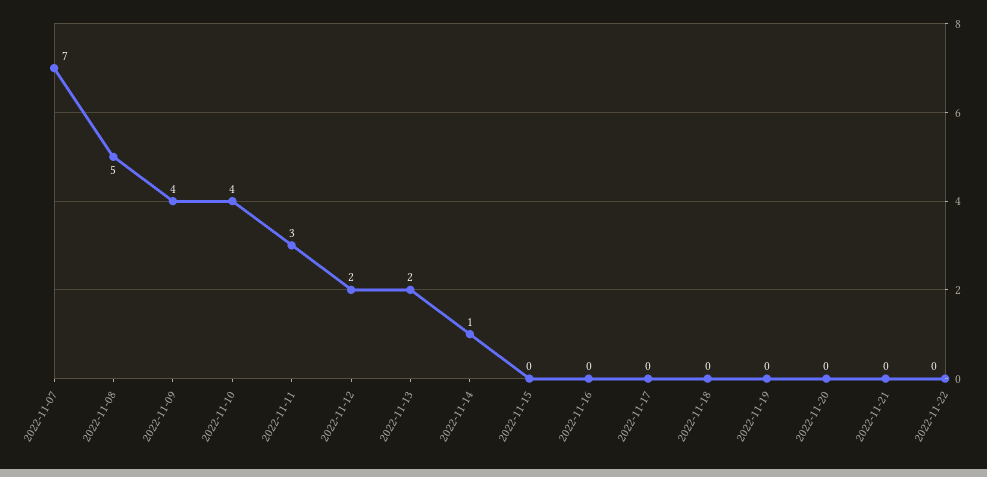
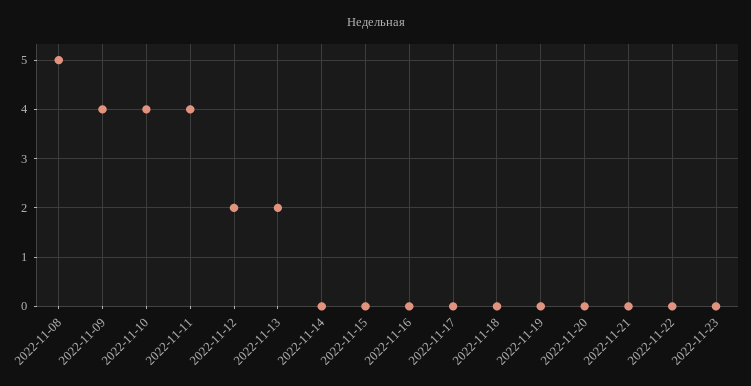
2022-11-07: 7 -> none
2022-11-11: 3 -> 4
2022-11-14: 1 -> 0
2022-11-23: none -> 0

